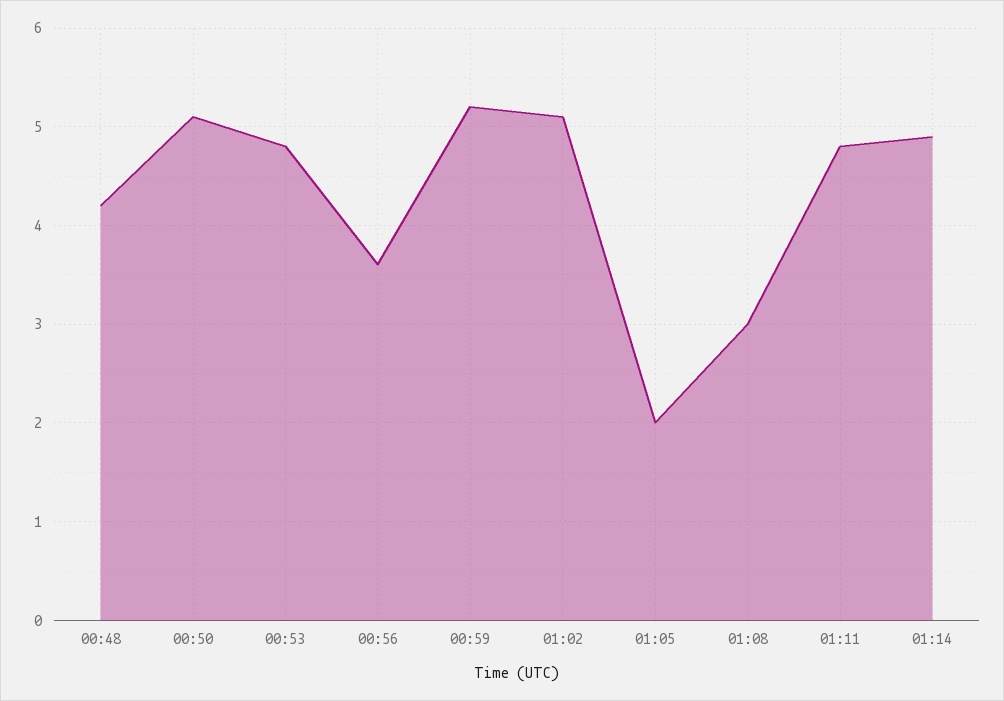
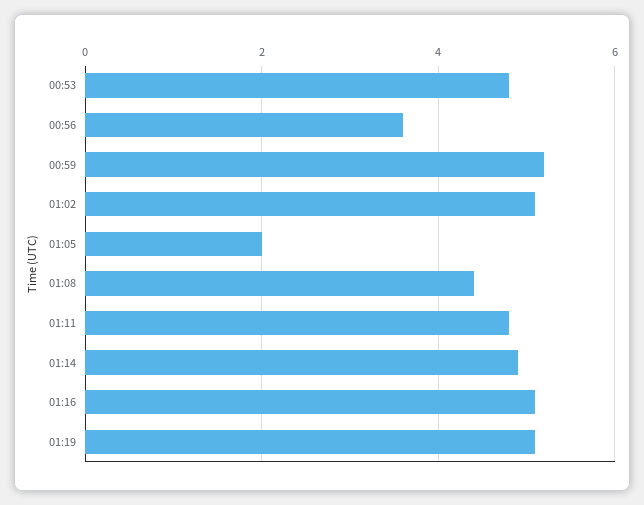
00:48: 4.2 -> none
00:50: 5.1 -> none
01:08: 3 -> 4.5
01:16: none -> 5
01:19: none -> 5

